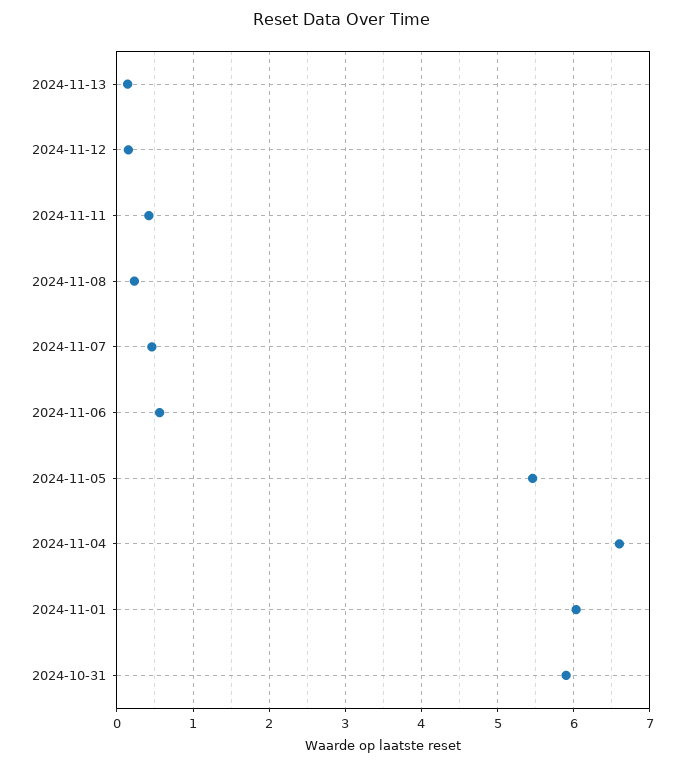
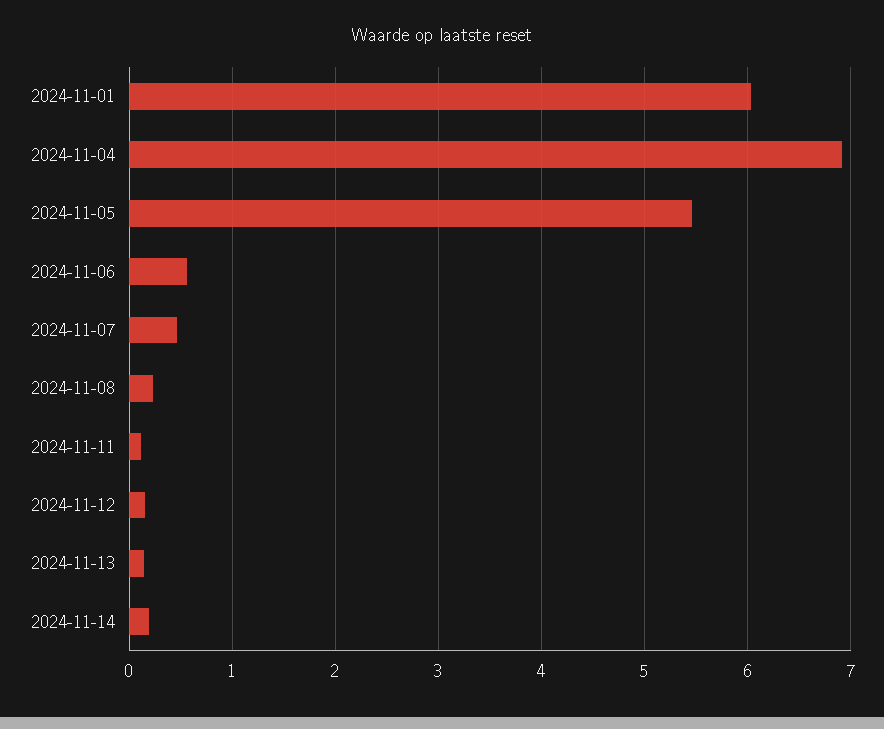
2024-11-11: 0.4 -> 0.1
2024-11-04: 6.6 -> 6.9
2024-10-31: 5.9 -> none
2024-11-14: none -> 0.2

